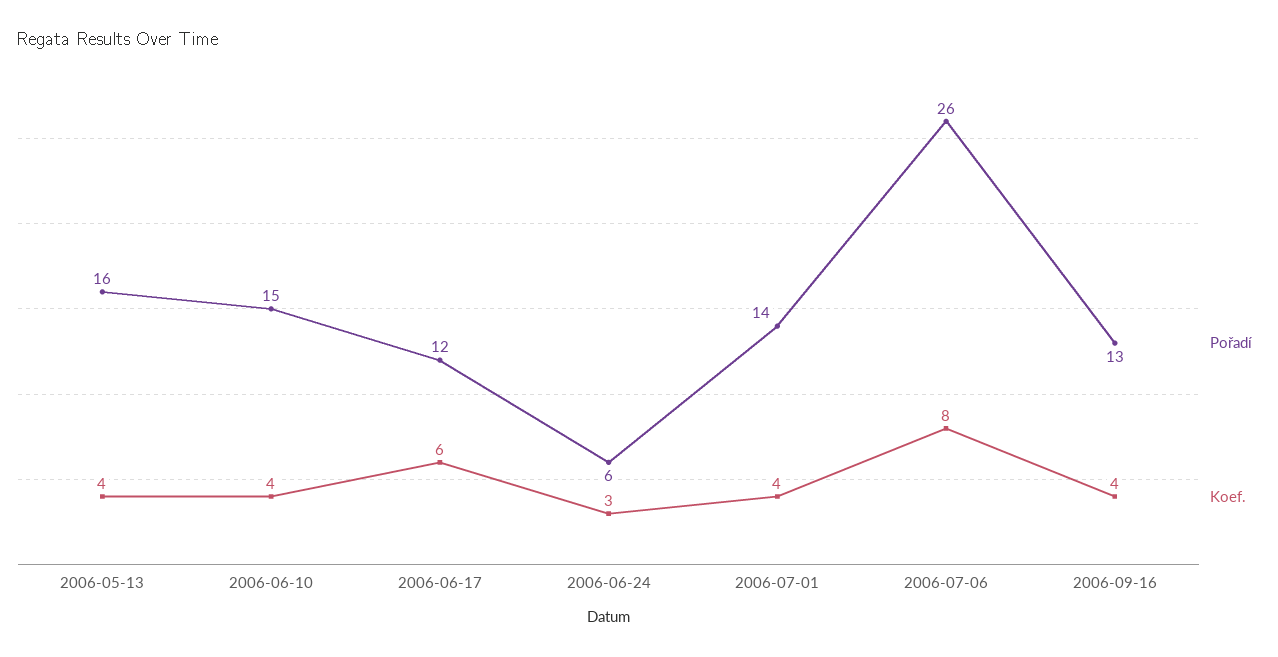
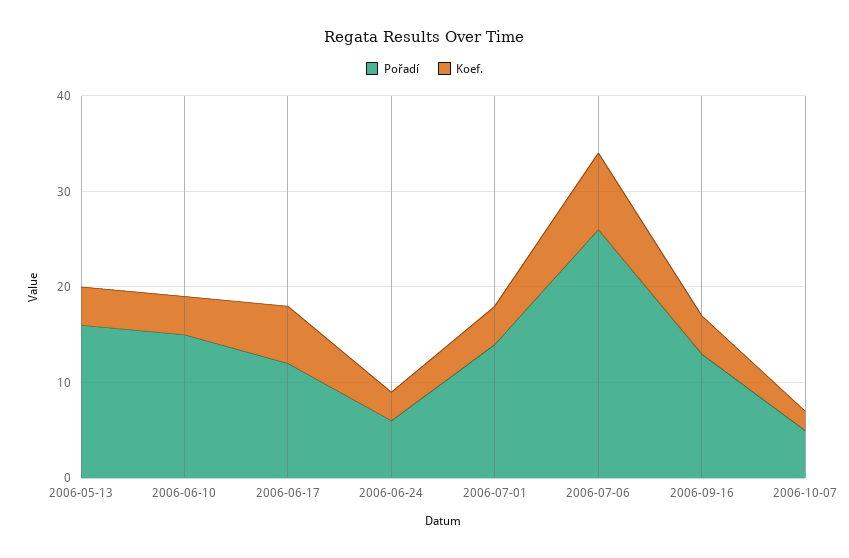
Pořadí, 2006-10-07: none -> 5
Koef., 2006-10-07: none -> 2

